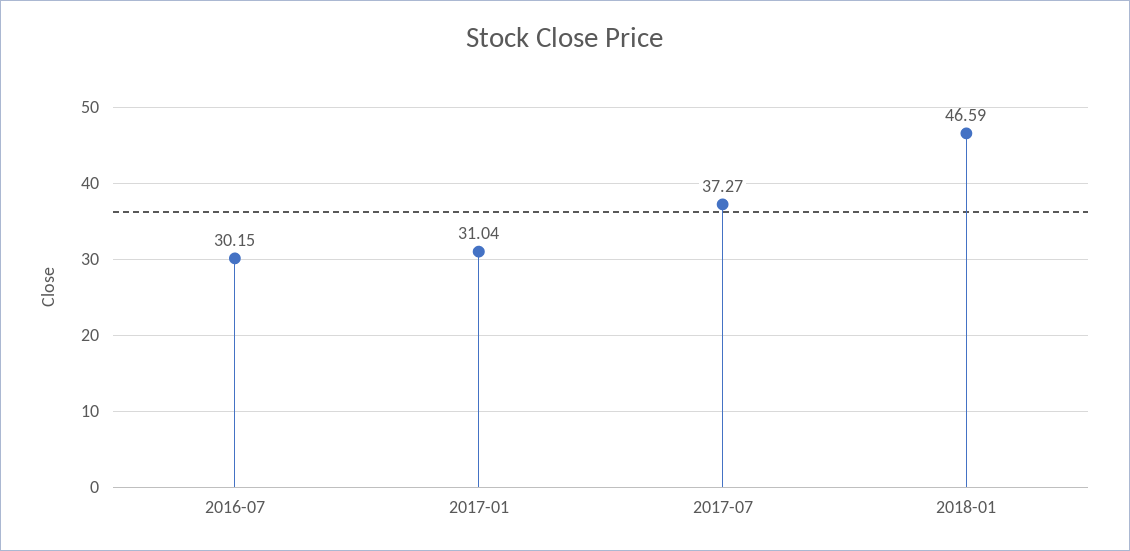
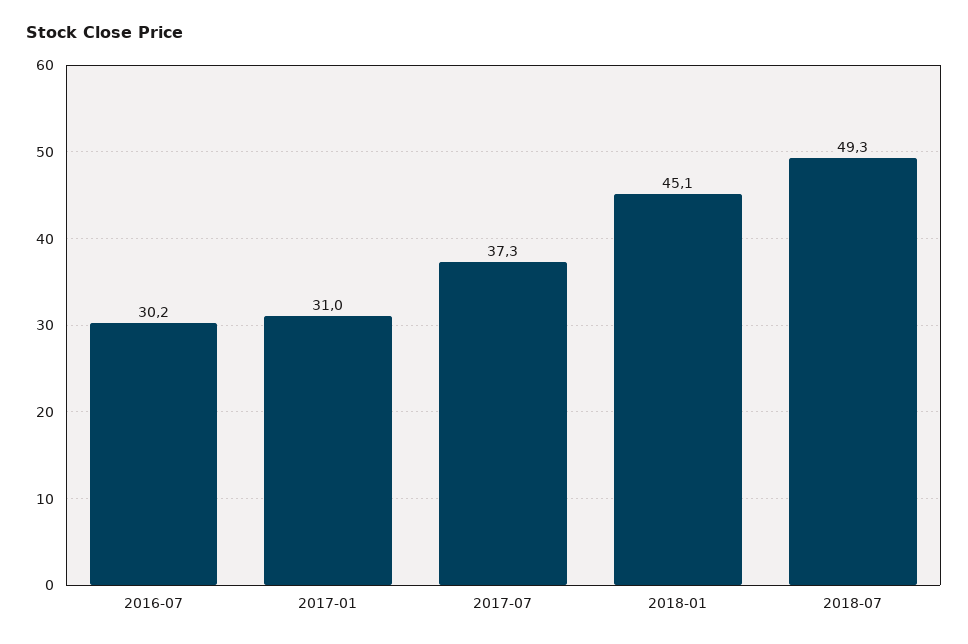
2018-01: 46.59 -> 45.1
2018-07: none -> 49.3

